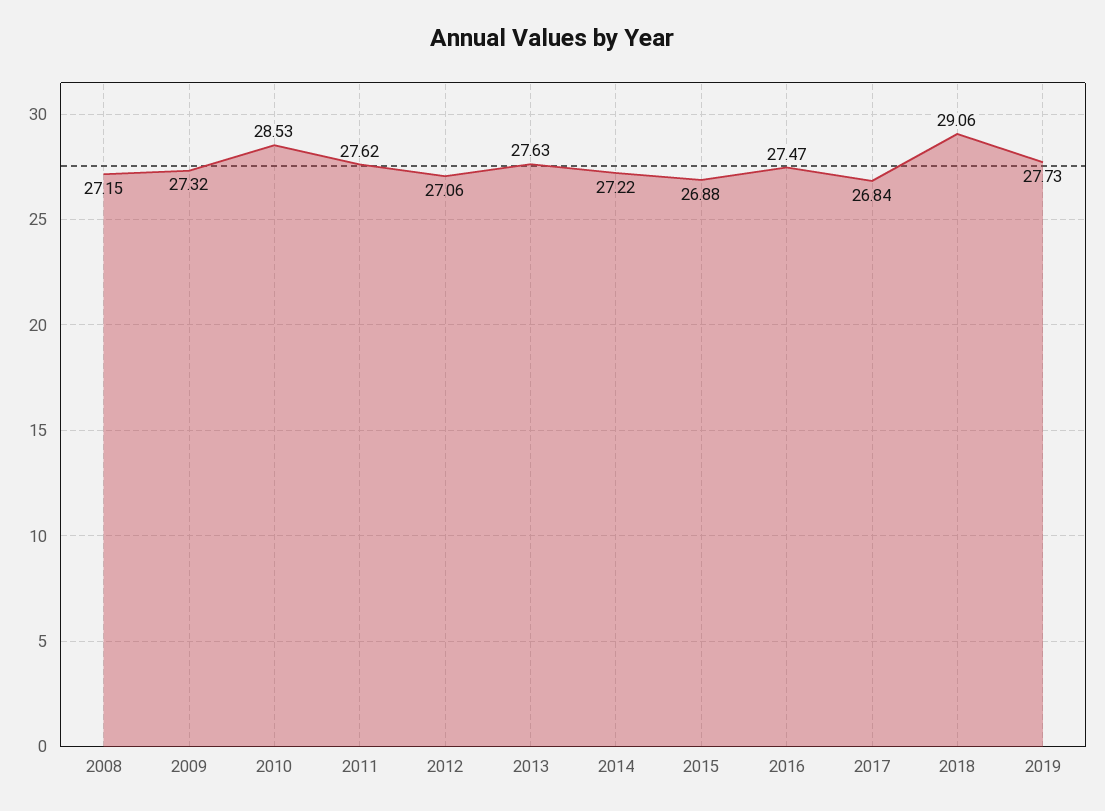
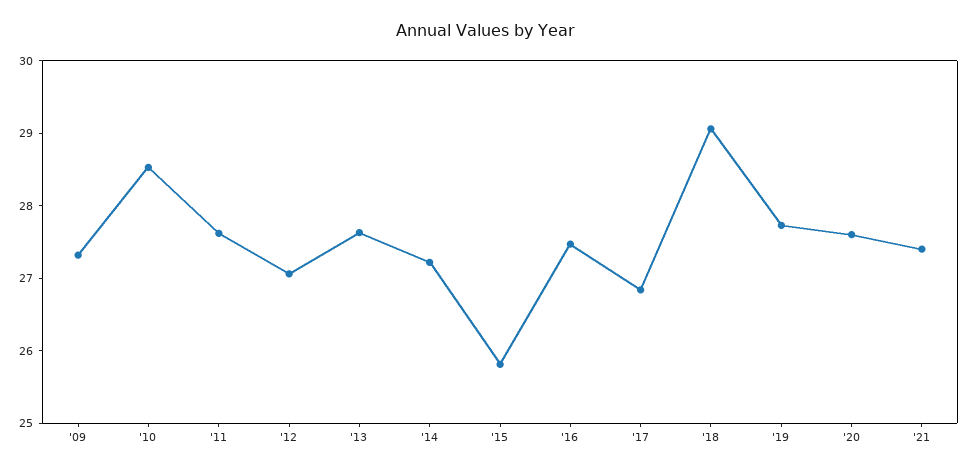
2008: 27.15 -> none
2015: 26.88 -> 25.8
'20: none -> 27.6
'21: none -> 27.4

